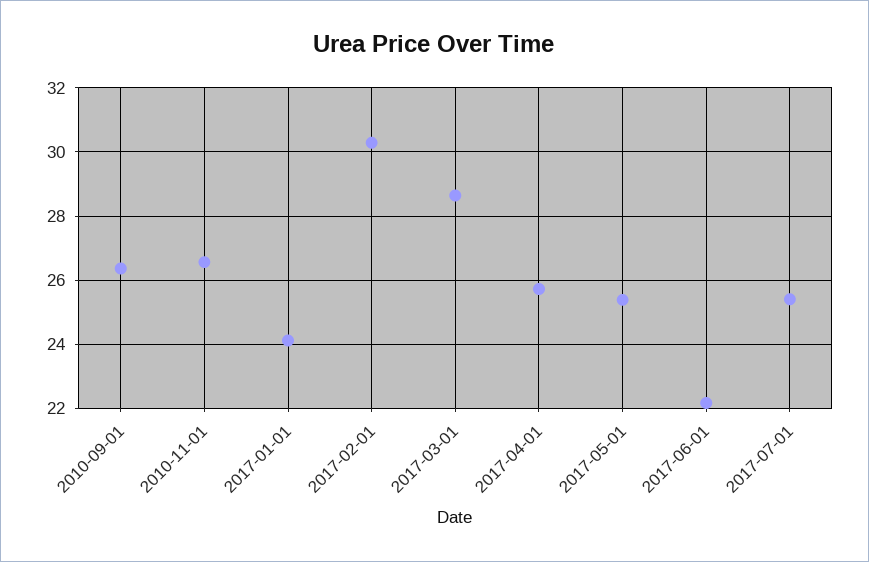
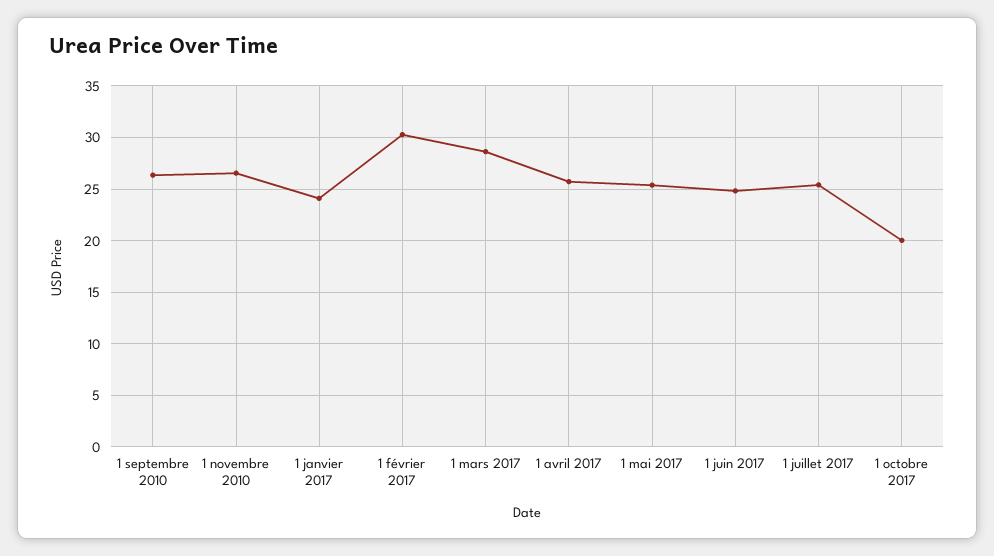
2017-06-01: 22.2 -> 25
1 octobre 2017: none -> 20

